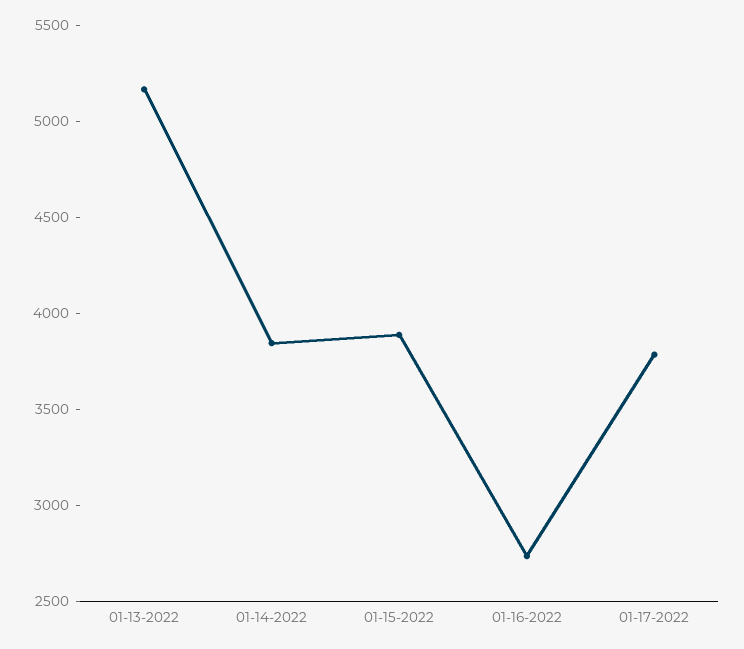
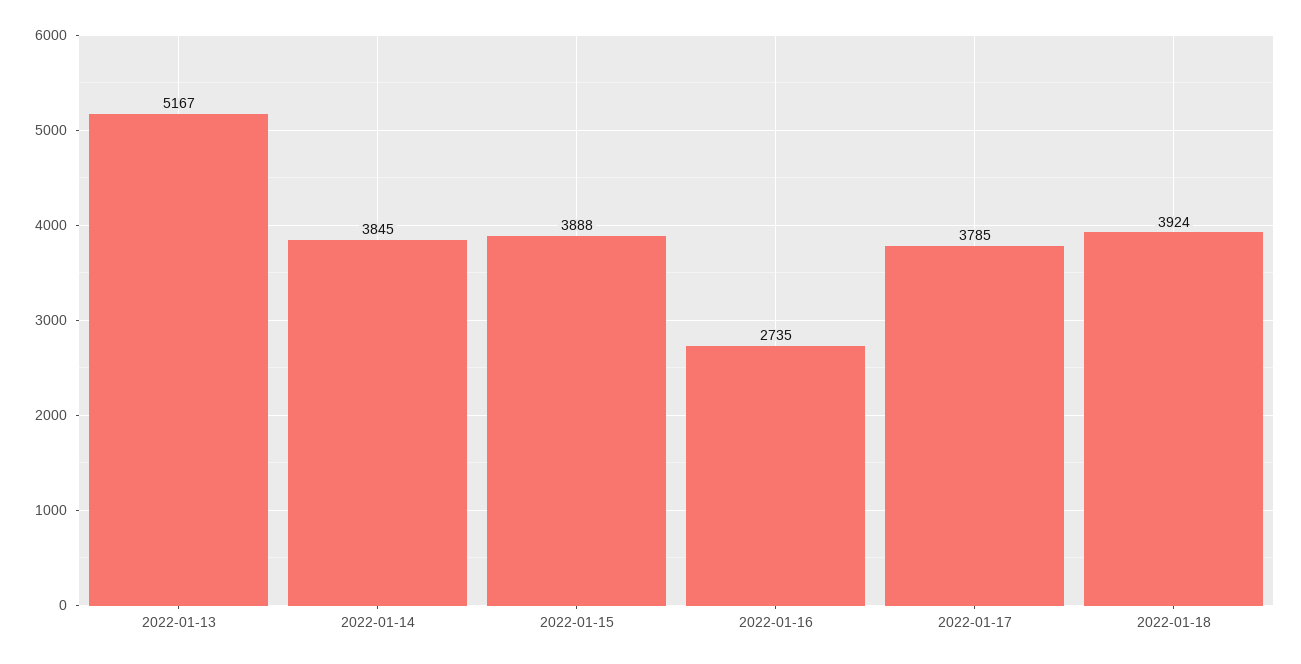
2022-01-18: none -> 3924

